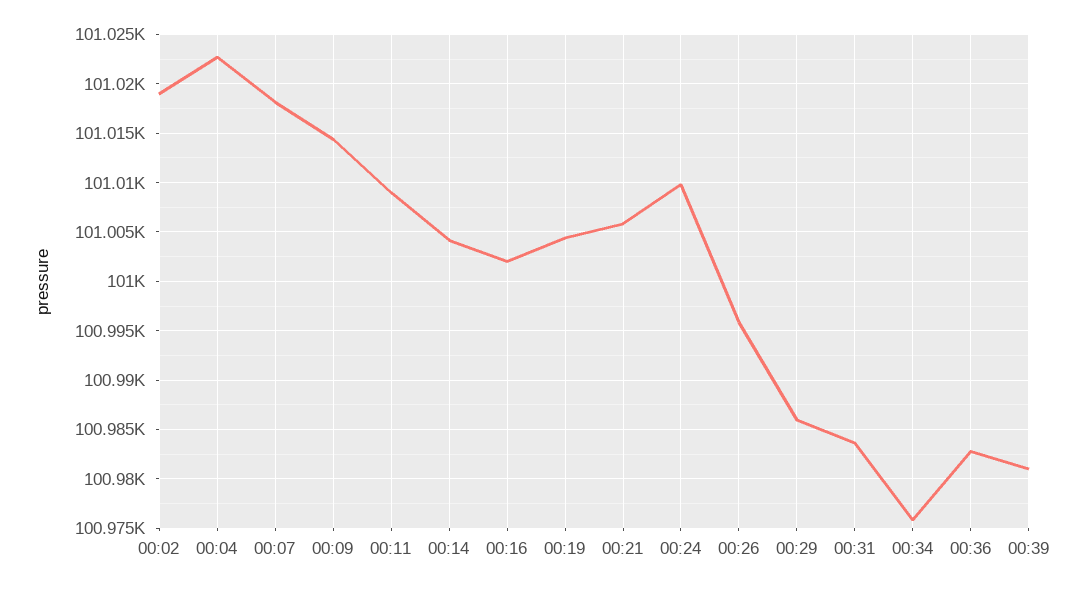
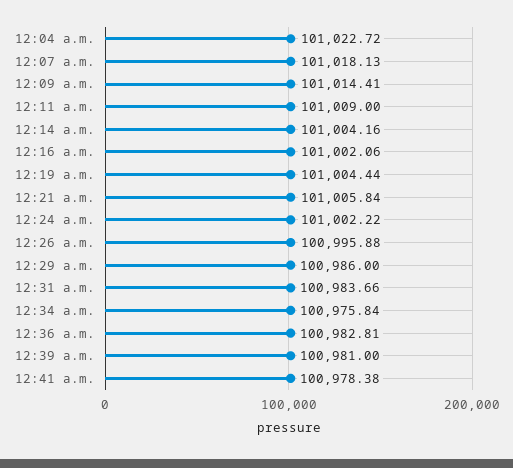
00:02: 101019 -> none
00:24: 101010 -> 101002.22
12:41 a.m.: none -> 100978.38

